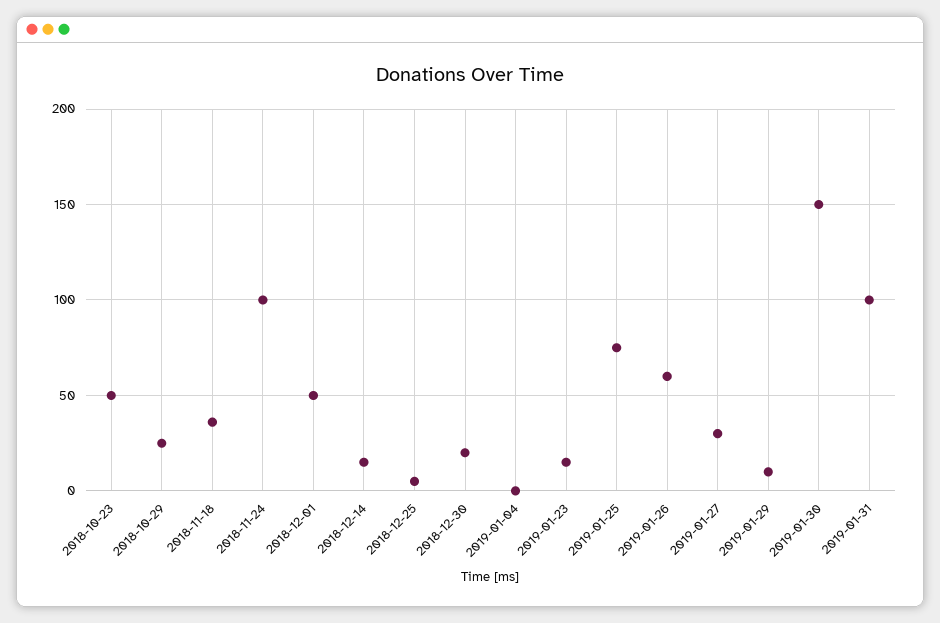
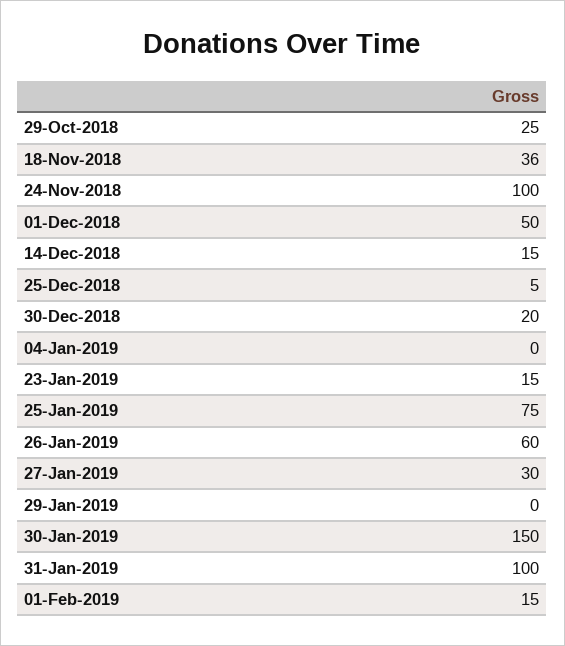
2018-10-23: 50 -> none
2019-01-29: 10 -> 0
01-Feb-2019: none -> 15

